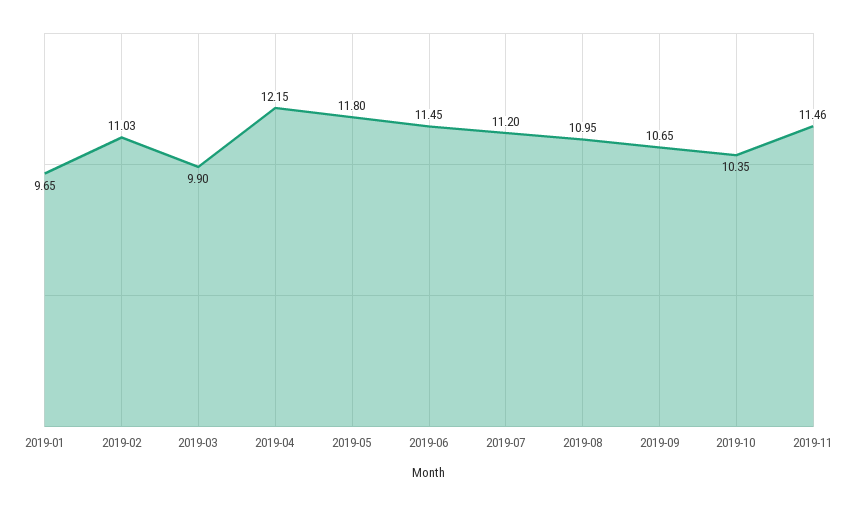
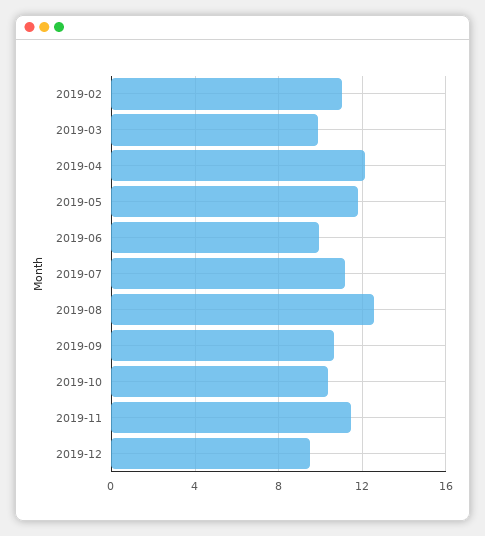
2019-01: 9.65 -> none
2019-06: 11.45 -> 10
2019-08: 10.95 -> 12.5
2019-12: none -> 9.5

